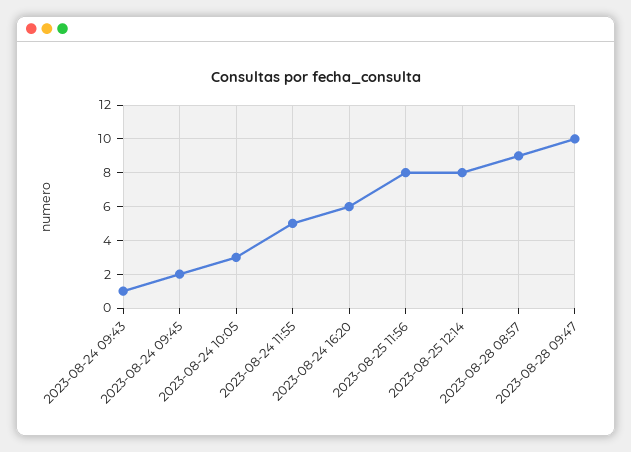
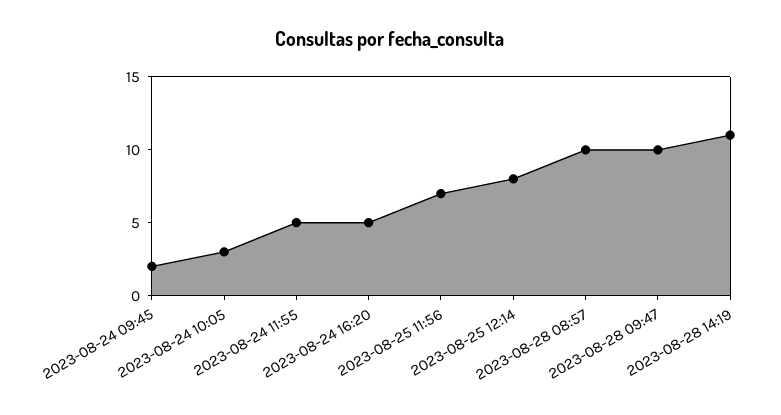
2023-08-24 09:43: 1 -> none
2023-08-24 16:20: 6 -> 5
2023-08-25 11:56: 8 -> 7
2023-08-28 08:57: 9 -> 10
2023-08-28 14:19: none -> 11

